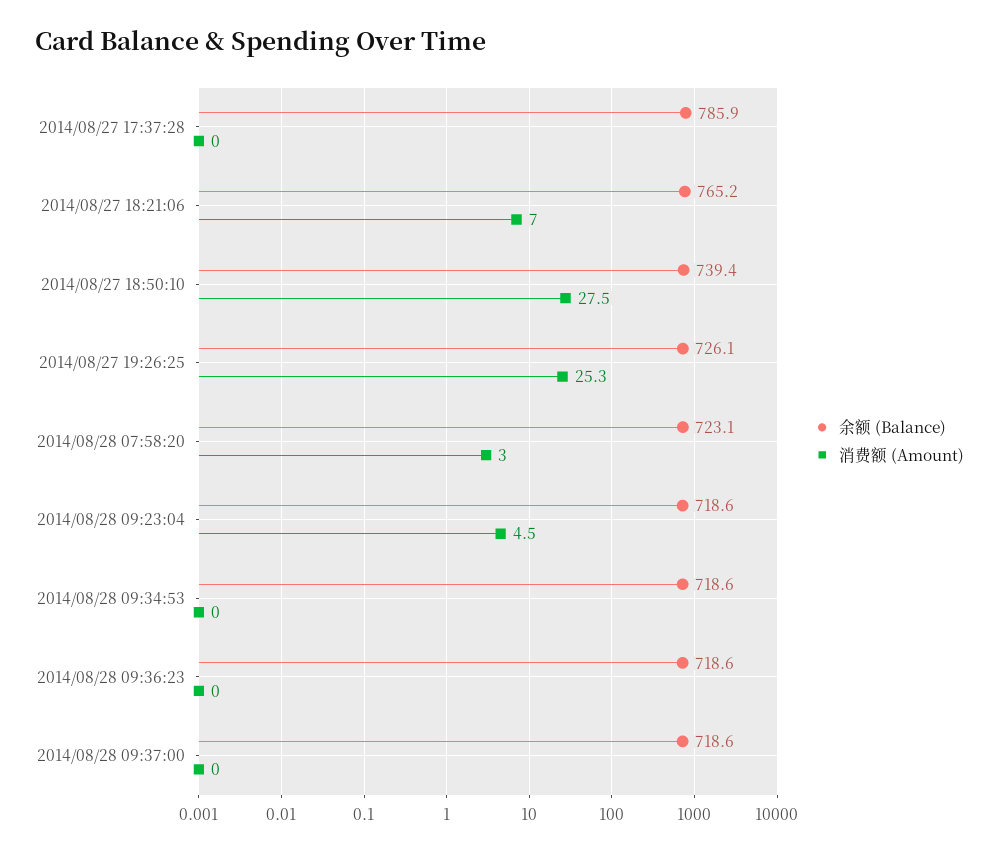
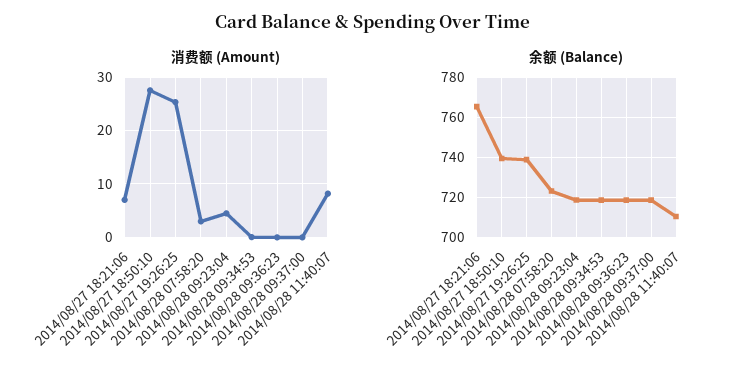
余额 (Balance), 2014/08/27 17:37:28: 785.9 -> none
消费额 (Amount), 2014/08/27 17:37:28: 0 -> none
余额 (Balance), 2014/08/27 19:26:25: 726.1 -> 740
消费额 (Amount), 2014/08/28 11:40:07: none -> 8
余额 (Balance), 2014/08/28 11:40:07: none -> 710

